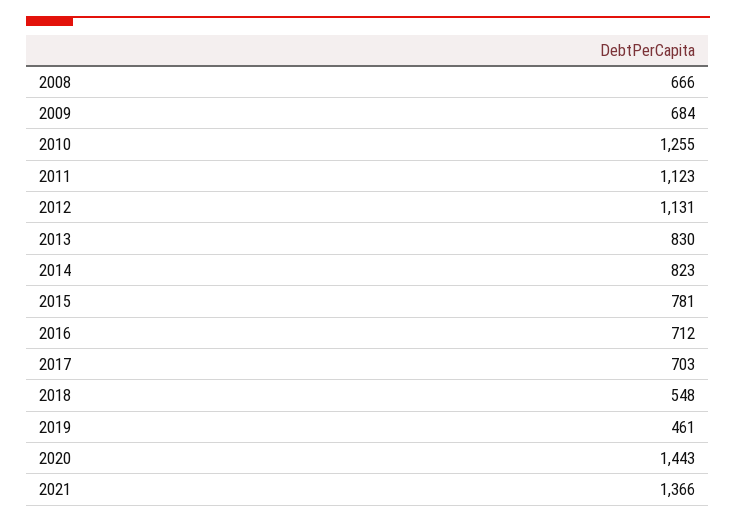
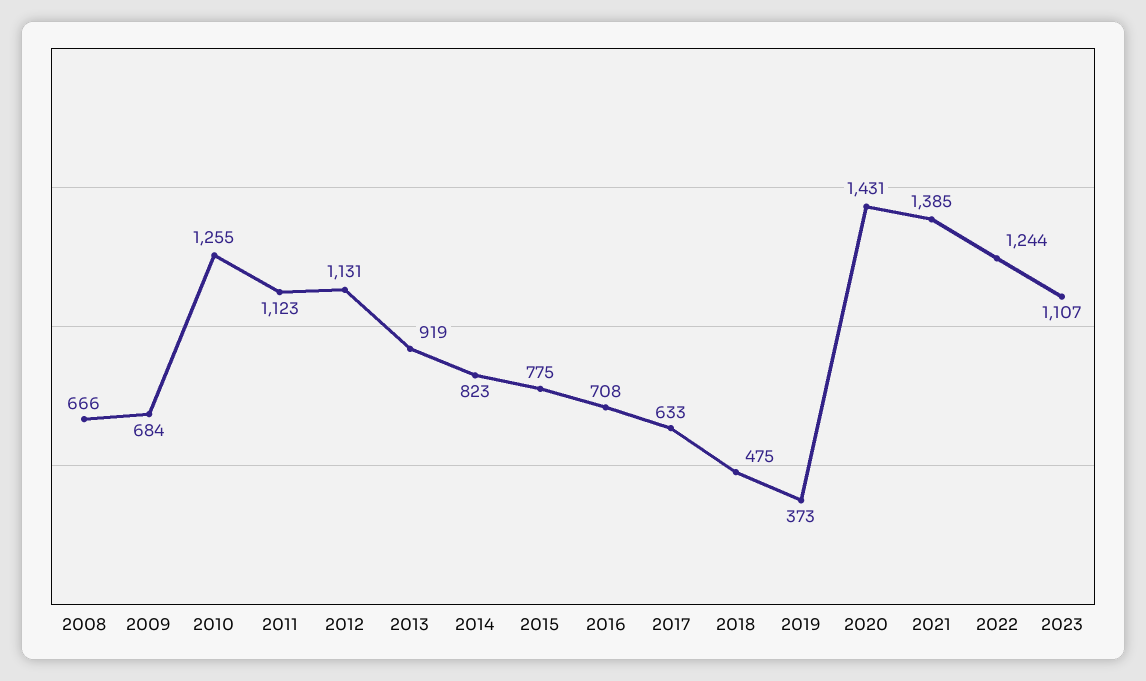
2013: 830 -> 919
2015: 781 -> 775
2016: 712 -> 708
2017: 703 -> 633
2018: 548 -> 475
2019: 461 -> 373
2020: 1443 -> 1431
2021: 1366 -> 1385
2022: none -> 1244
2023: none -> 1107

